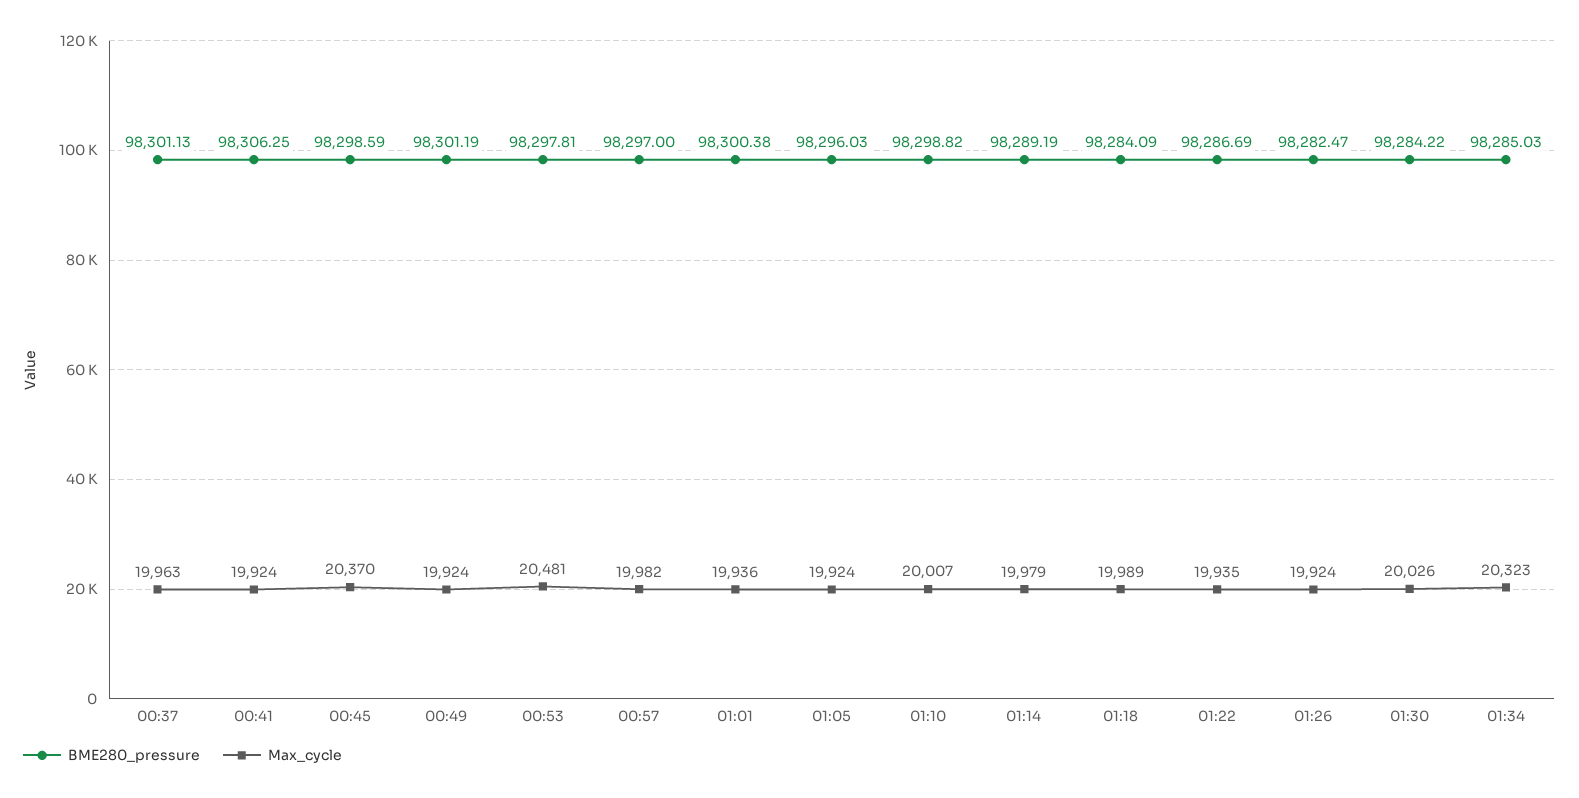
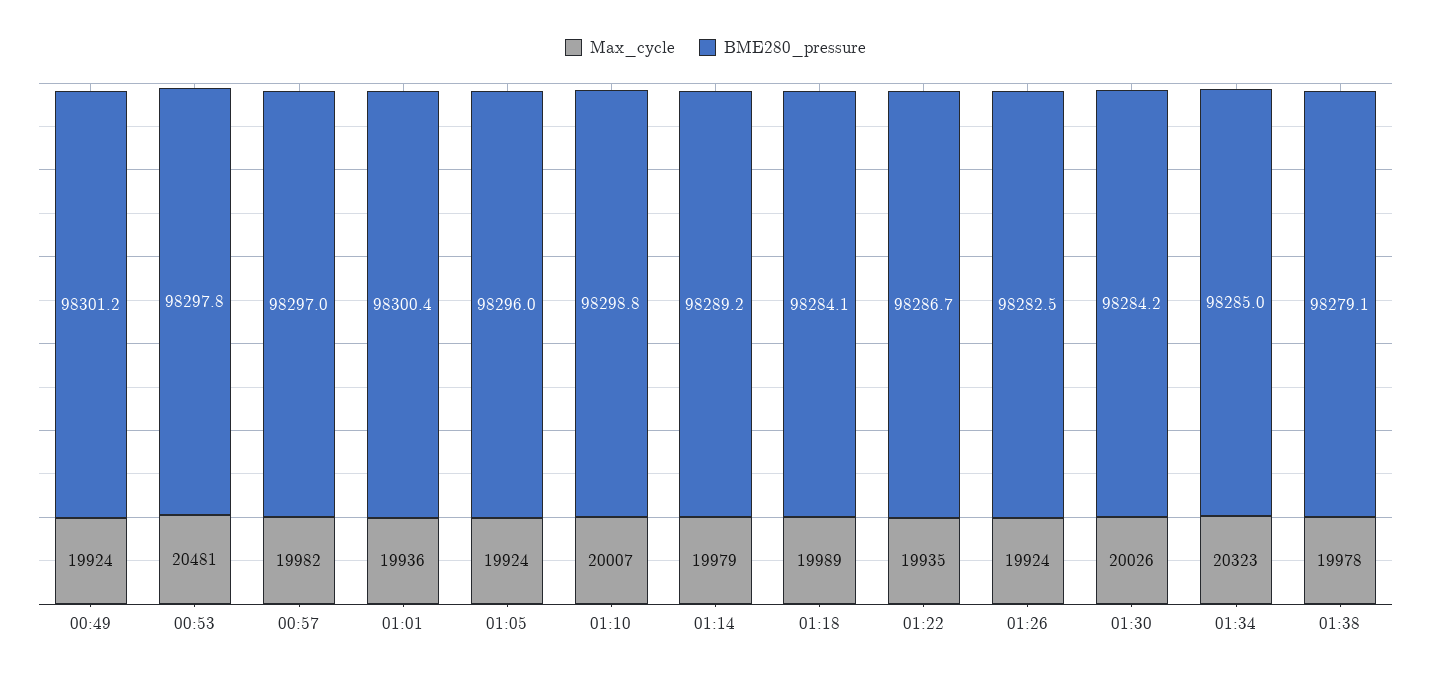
BME280_pressure, 00:37: 98301.13 -> none
Max_cycle, 00:37: 19963 -> none
BME280_pressure, 00:41: 98306.25 -> none
Max_cycle, 00:41: 19924 -> none
BME280_pressure, 00:45: 98298.59 -> none
Max_cycle, 00:45: 20370 -> none
Max_cycle, 01:38: none -> 19978
BME280_pressure, 01:38: none -> 98279.1

